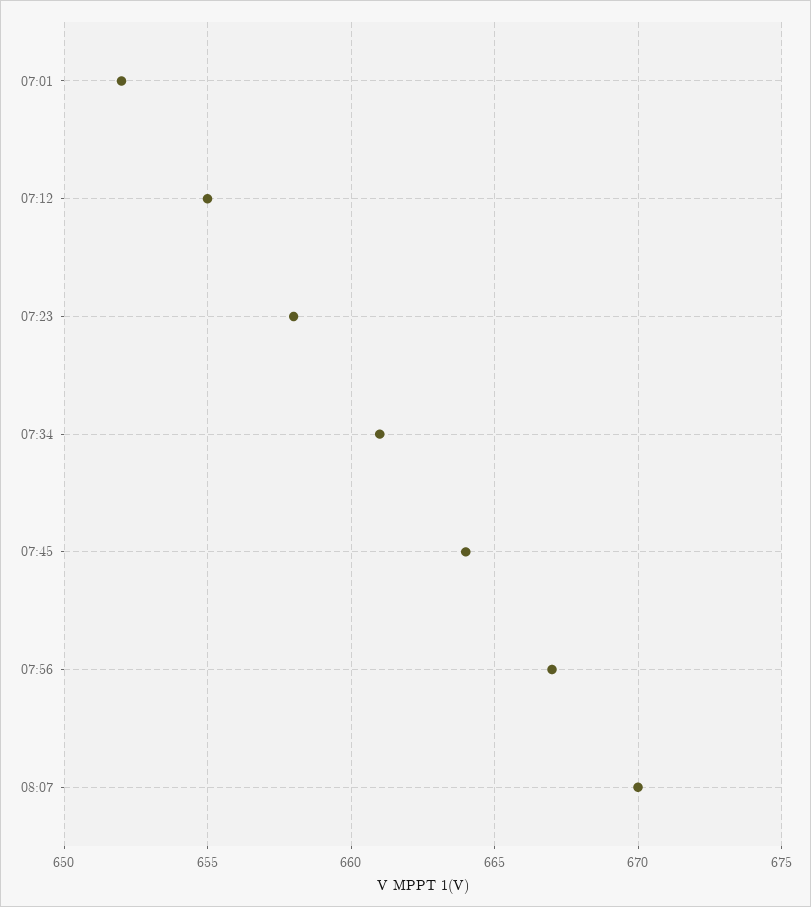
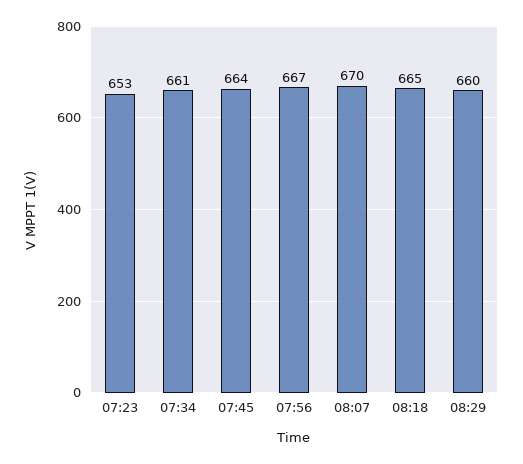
07:01: 652 -> none
07:12: 655 -> none
07:23: 658 -> 653
08:18: none -> 665
08:29: none -> 660

